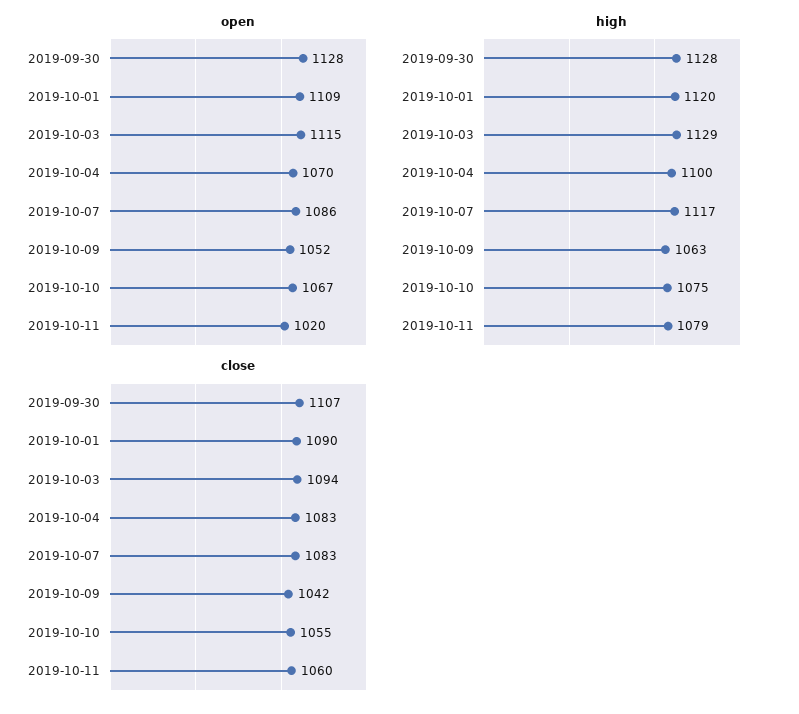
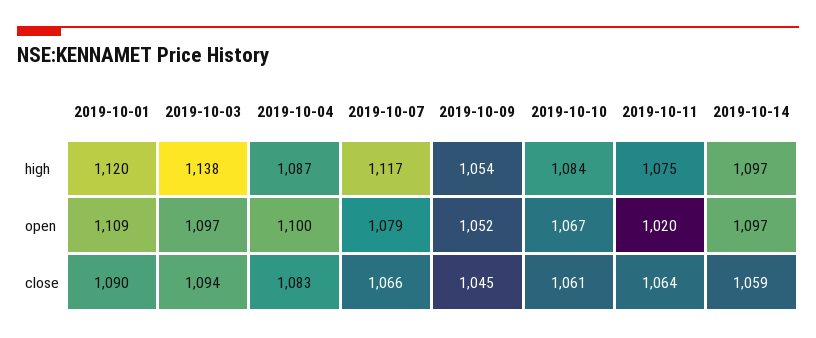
open, 2019-09-30: 1128 -> none
open, 2019-10-03: 1115 -> 1097
open, 2019-10-04: 1070 -> 1100
open, 2019-10-07: 1086 -> 1079
high, 2019-09-30: 1128 -> none
high, 2019-10-03: 1129 -> 1138
high, 2019-10-04: 1100 -> 1087
high, 2019-10-09: 1063 -> 1054
high, 2019-10-10: 1075 -> 1084
high, 2019-10-11: 1079 -> 1075
close, 2019-09-30: 1107 -> none
close, 2019-10-07: 1083 -> 1066
close, 2019-10-09: 1042 -> 1045
close, 2019-10-10: 1055 -> 1061
close, 2019-10-11: 1060 -> 1064
high, 2019-10-14: none -> 1097
open, 2019-10-14: none -> 1097
close, 2019-10-14: none -> 1059

